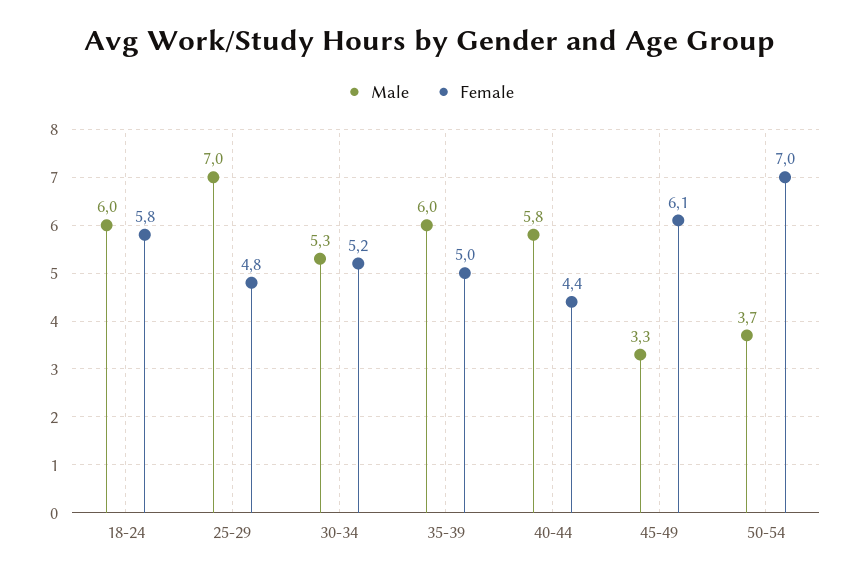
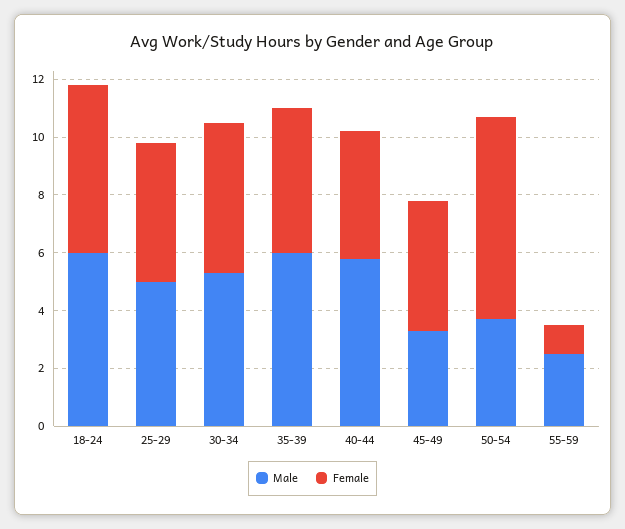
Male, 25-29: 7 -> 5
Female, 45-49: 6.1 -> 4.5
Male, 55-59: none -> 2.5
Female, 55-59: none -> 1

